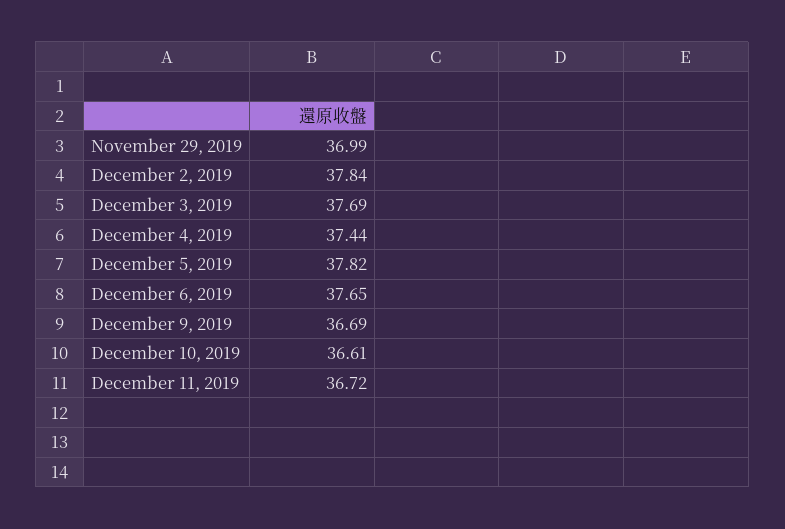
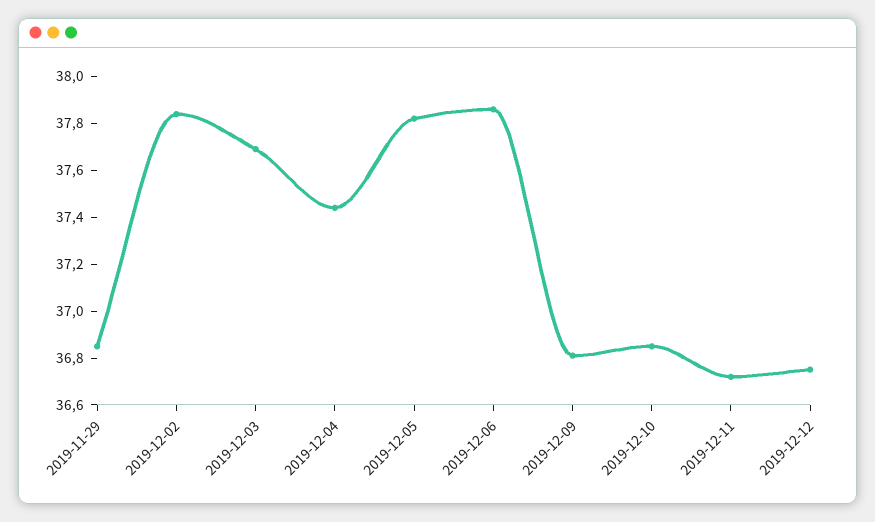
November 29, 2019: 36.99 -> 36.85
December 6, 2019: 37.65 -> 37.85
December 9, 2019: 36.69 -> 36.8
December 10, 2019: 36.61 -> 36.85
2019-12-12: none -> 36.75

